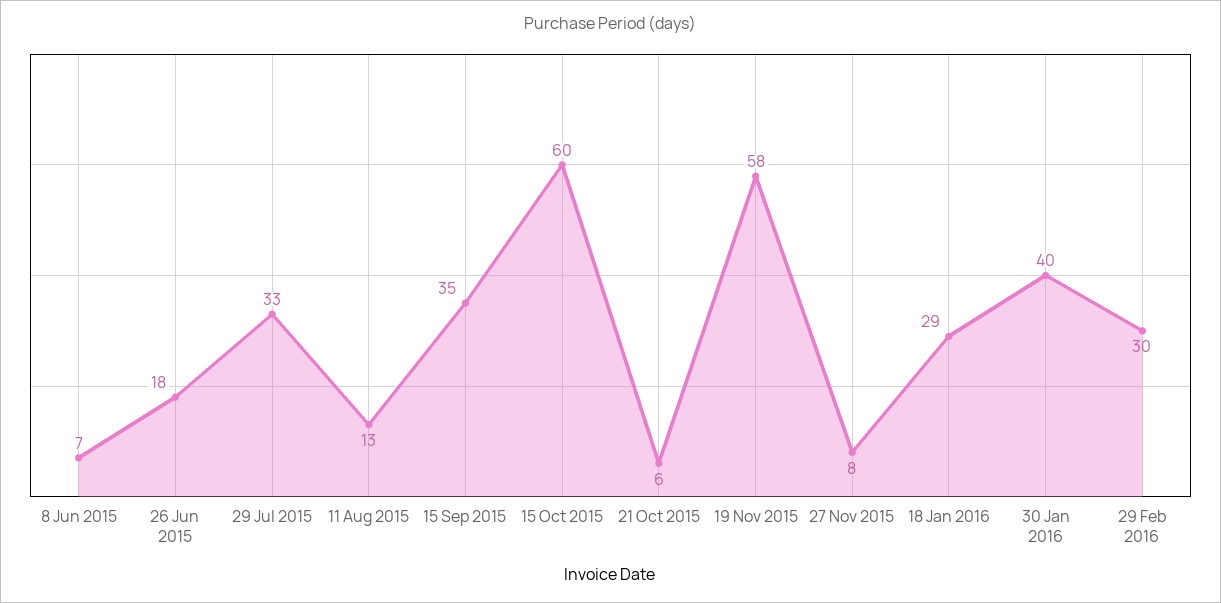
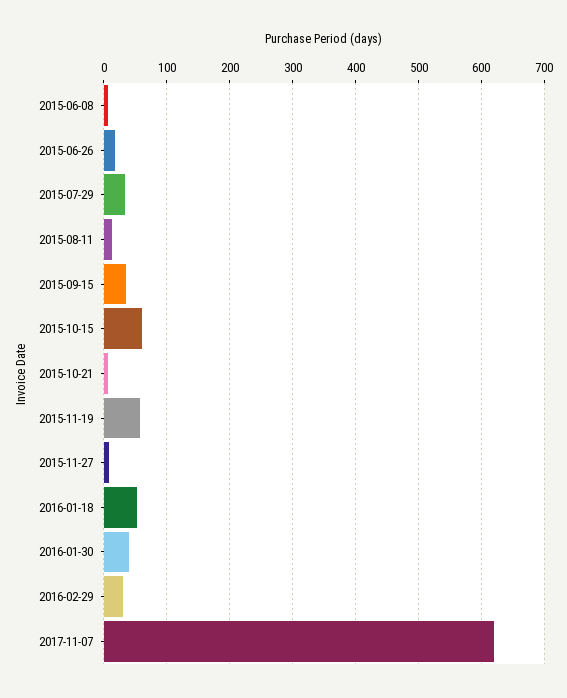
18 Jan 2016: 29 -> 50
2017-11-07: none -> 620

